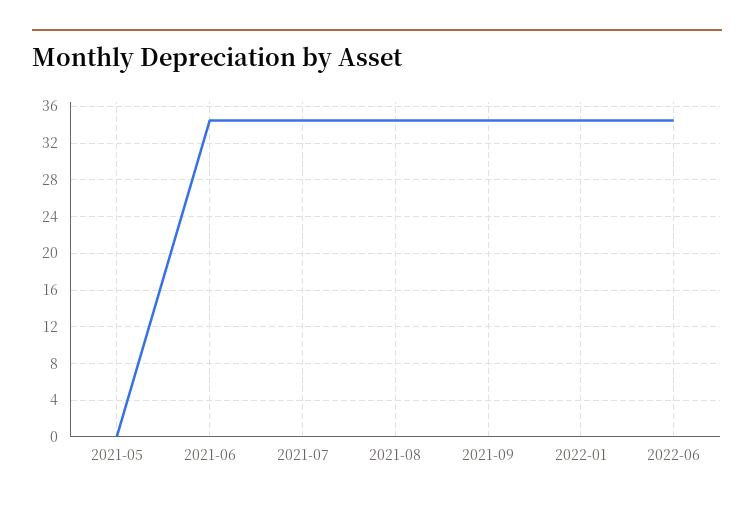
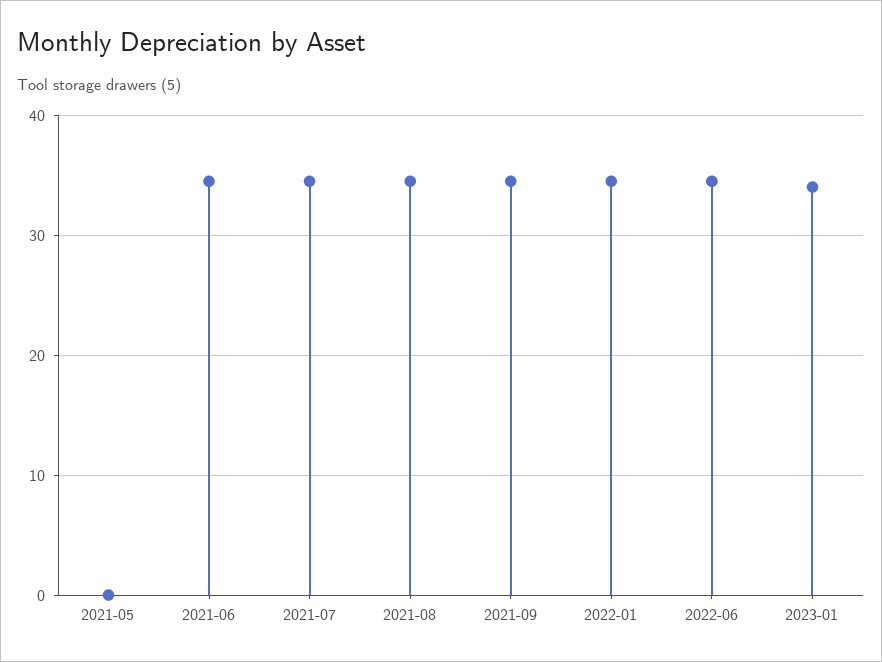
2023-01: none -> 34

